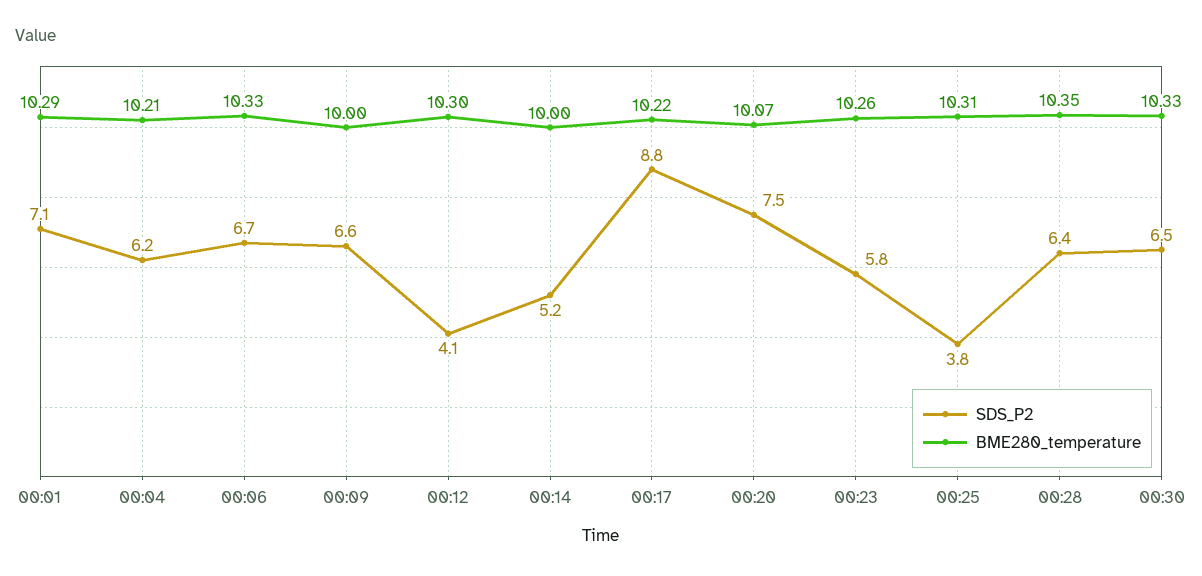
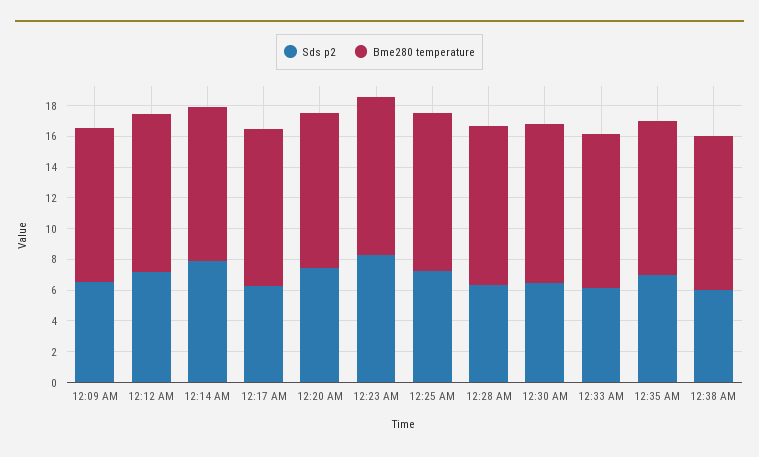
SDS_P2, 00:01: 7.1 -> none
BME280_temperature, 00:01: 10.29 -> none
SDS_P2, 00:04: 6.2 -> none
BME280_temperature, 00:04: 10.21 -> none
SDS_P2, 00:06: 6.7 -> none
BME280_temperature, 00:06: 10.33 -> none
SDS_P2, 00:12: 4.1 -> 7
SDS_P2, 00:14: 5.2 -> 8
SDS_P2, 00:17: 8.8 -> 6
SDS_P2, 00:23: 5.8 -> 8
SDS_P2, 00:25: 3.8 -> 7
SDS_P2, 12:33 AM: none -> 6
BME280_temperature, 12:33 AM: none -> 10
SDS_P2, 12:35 AM: none -> 7
BME280_temperature, 12:35 AM: none -> 10
SDS_P2, 12:38 AM: none -> 6
BME280_temperature, 12:38 AM: none -> 10

